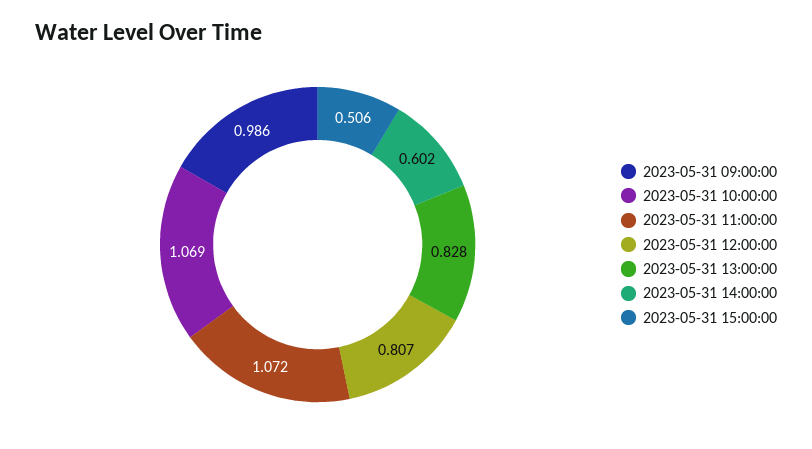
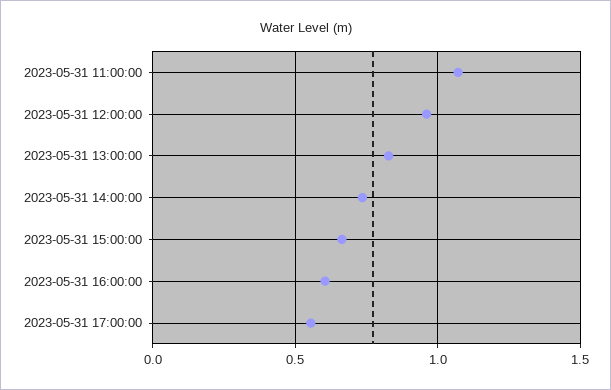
2023-05-31 09:00:00: 0.986 -> none
2023-05-31 10:00:00: 1.069 -> none
2023-05-31 12:00:00: 0.807 -> 0.95
2023-05-31 14:00:00: 0.602 -> 0.75
2023-05-31 15:00:00: 0.506 -> 0.65
2023-05-31 16:00:00: none -> 0.6
2023-05-31 17:00:00: none -> 0.55

